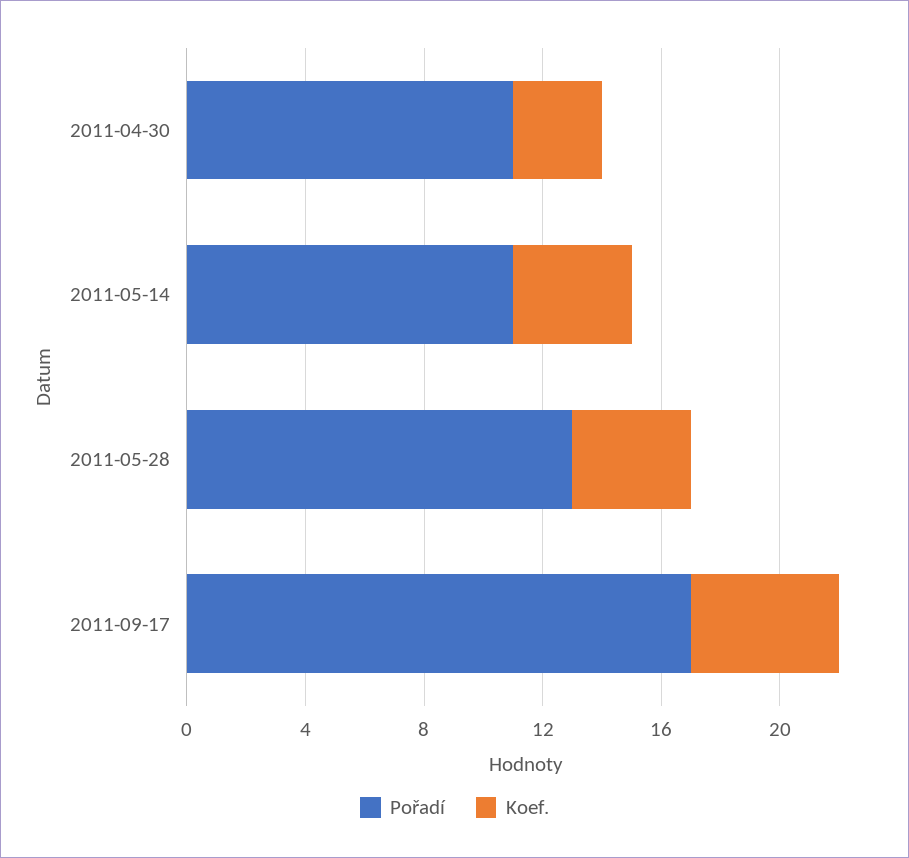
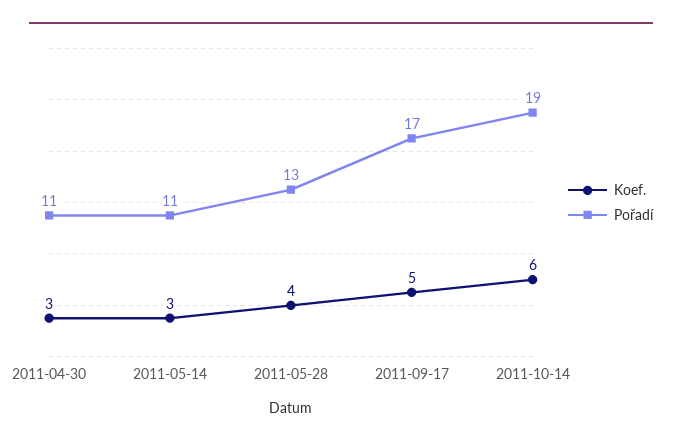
Koef., 2011-05-14: 4 -> 3
Koef., 2011-10-14: none -> 6
Pořadí, 2011-10-14: none -> 19

